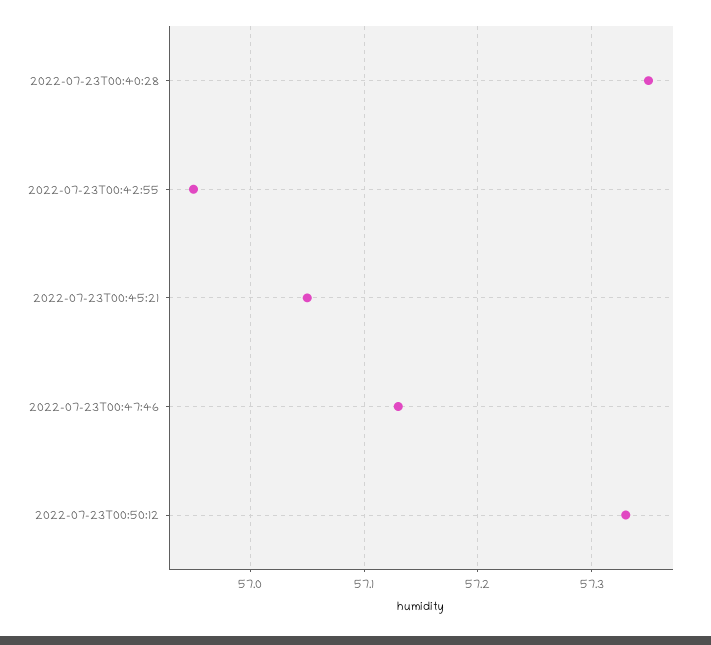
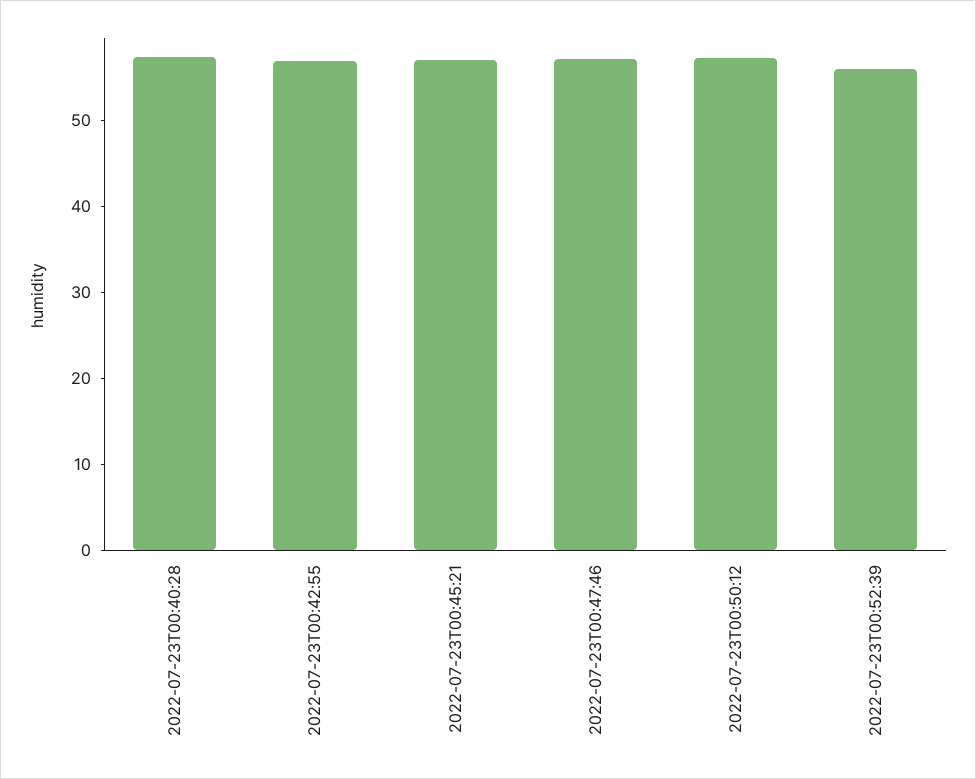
2022-07-23T00:52:39: none -> 56

